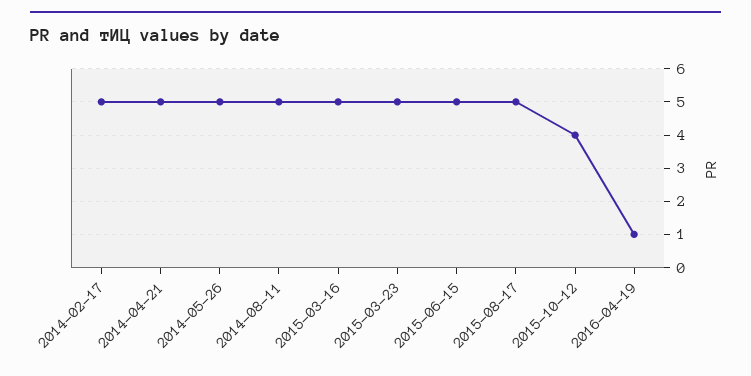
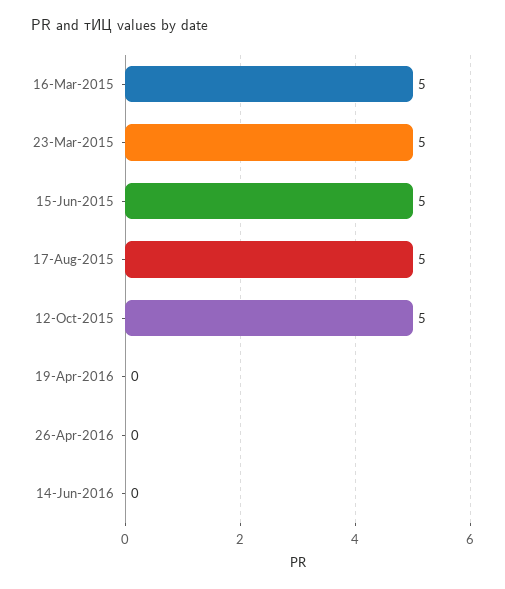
2014-02-17: 5 -> none
2014-04-21: 5 -> none
2014-05-26: 5 -> none
2014-08-11: 5 -> none
2015-10-12: 4 -> 5
2016-04-19: 1 -> 0
26-Apr-2016: none -> 0
14-Jun-2016: none -> 0

